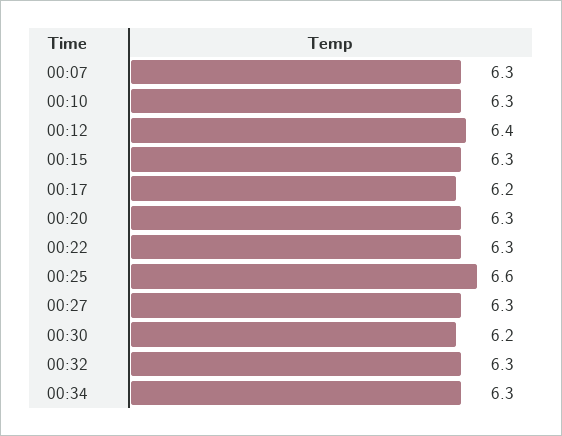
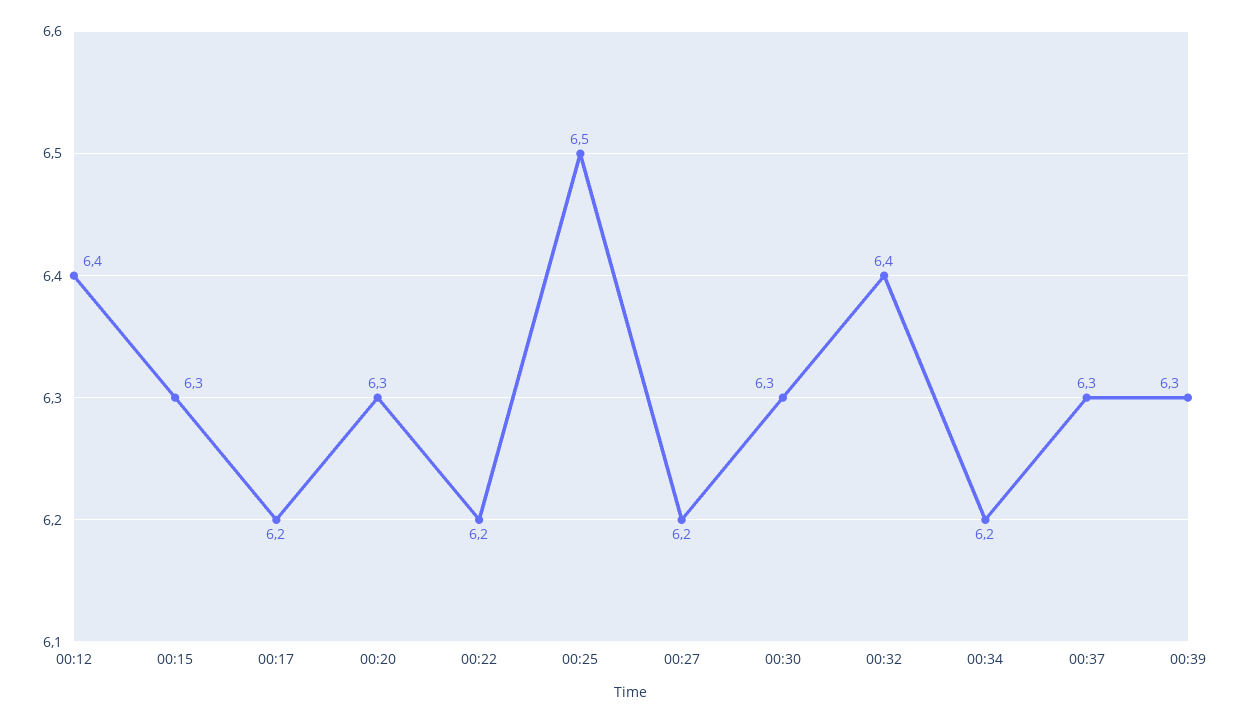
00:07: 6.3 -> none
00:10: 6.3 -> none
00:22: 6.3 -> 6.2
00:25: 6.6 -> 6.5
00:27: 6.3 -> 6.2
00:30: 6.2 -> 6.3
00:32: 6.3 -> 6.4
00:34: 6.3 -> 6.2
00:37: none -> 6.3
00:39: none -> 6.3

